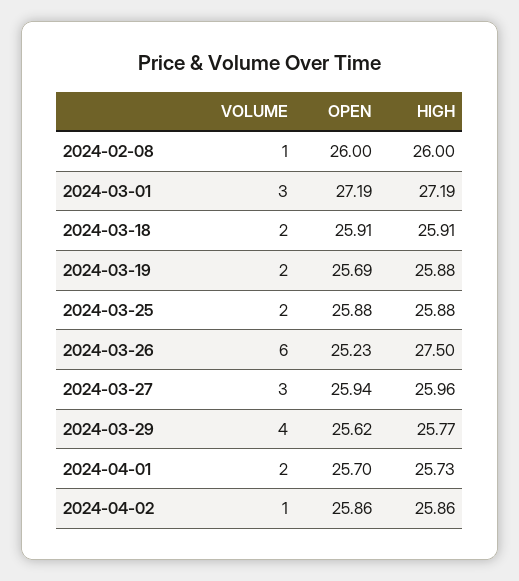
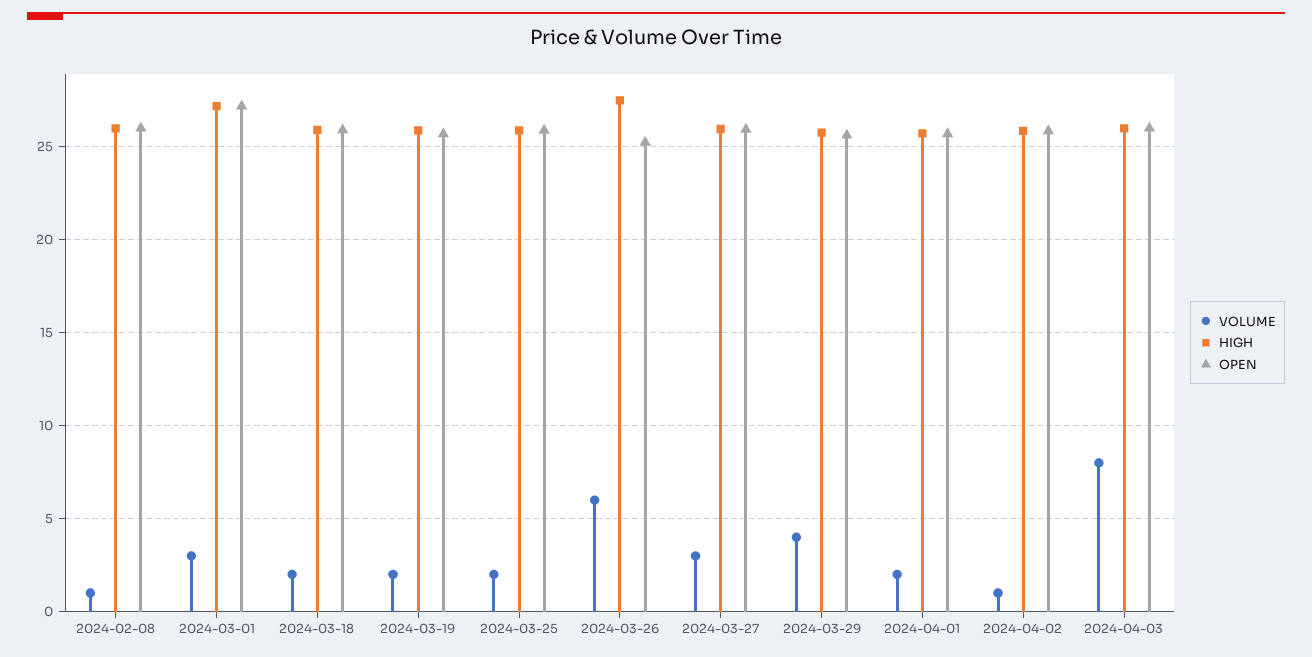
VOLUME, 2024-04-03: none -> 8
HIGH, 2024-04-03: none -> 26
OPEN, 2024-04-03: none -> 26

